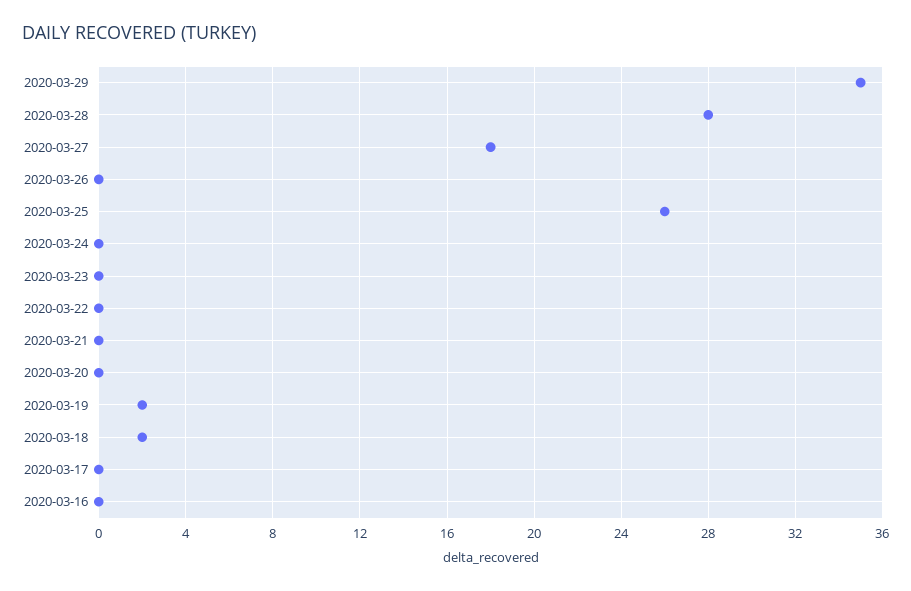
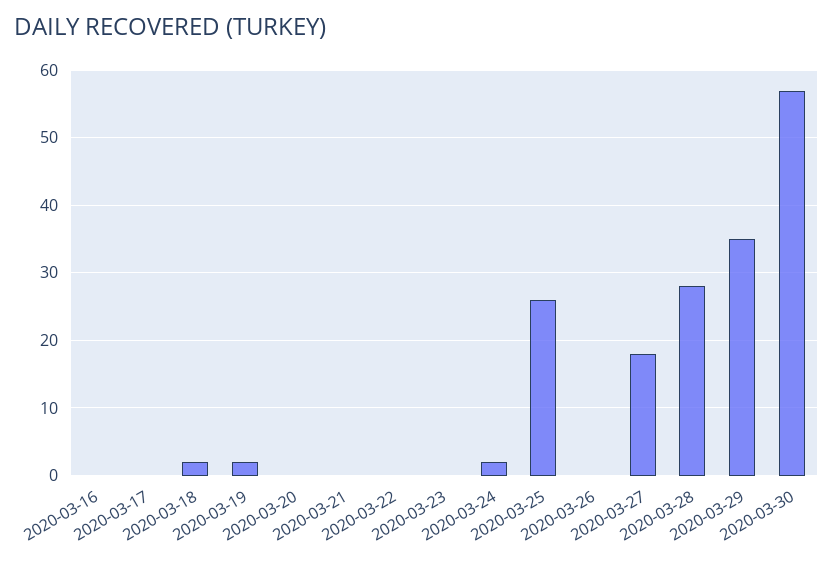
2020-03-24: 0 -> 2
2020-03-30: none -> 57

